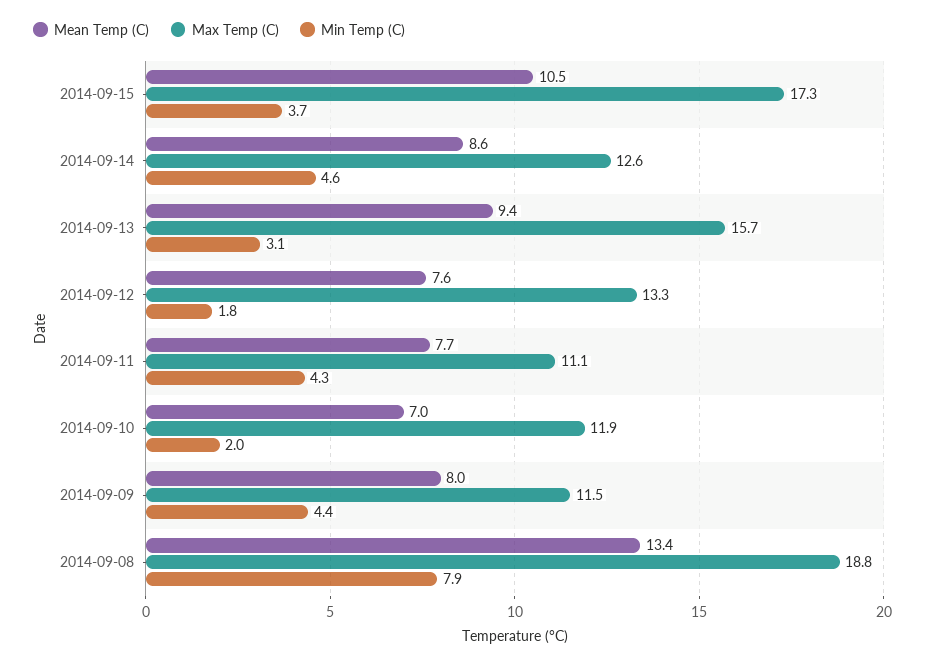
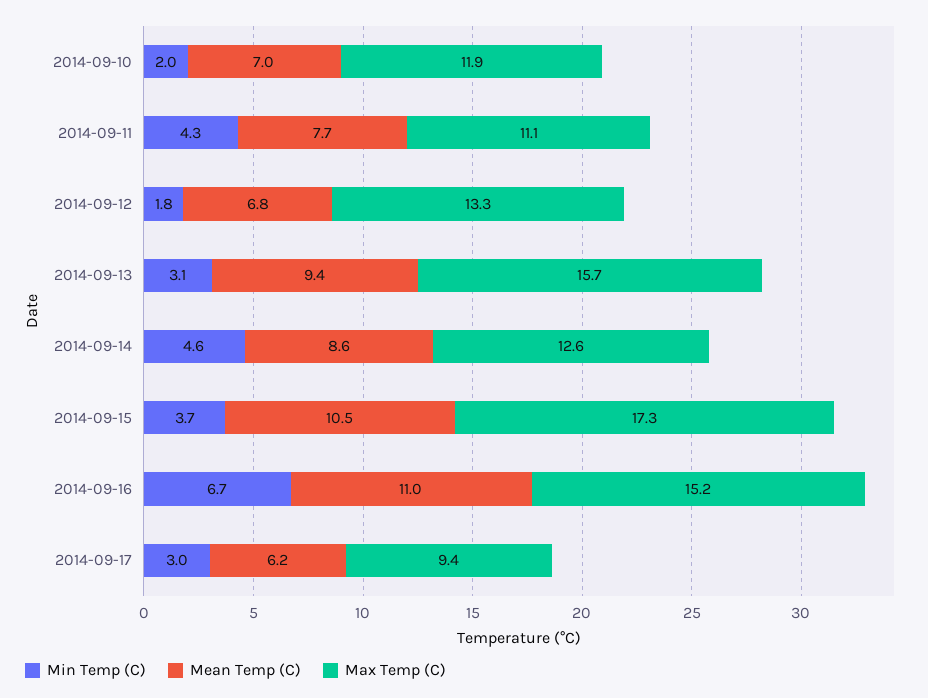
Mean Temp (C), 2014-09-12: 7.6 -> 6.8
Mean Temp (C), 2014-09-09: 8 -> none
Max Temp (C), 2014-09-09: 11.5 -> none
Min Temp (C), 2014-09-09: 4.4 -> none
Mean Temp (C), 2014-09-08: 13.4 -> none
Max Temp (C), 2014-09-08: 18.8 -> none
Min Temp (C), 2014-09-08: 7.9 -> none
Min Temp (C), 2014-09-16: none -> 6.7
Mean Temp (C), 2014-09-16: none -> 11
Max Temp (C), 2014-09-16: none -> 15.2
Min Temp (C), 2014-09-17: none -> 3
Mean Temp (C), 2014-09-17: none -> 6.2
Max Temp (C), 2014-09-17: none -> 9.4

